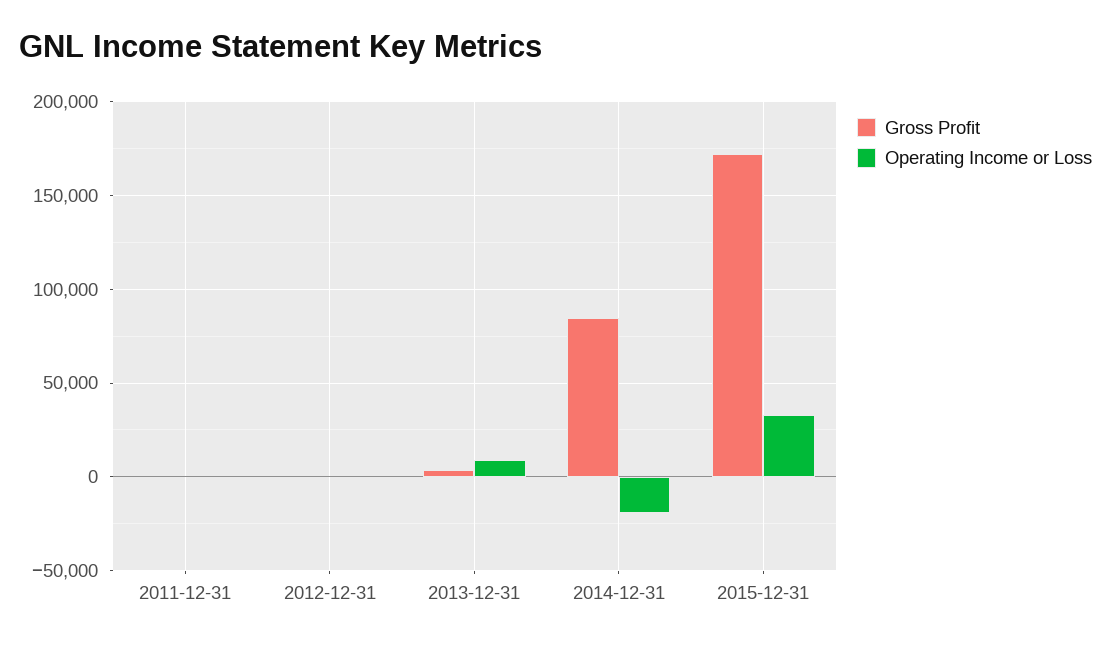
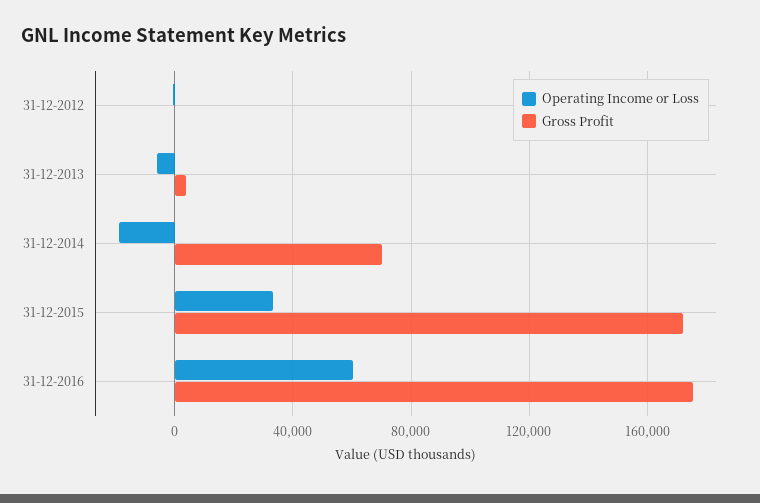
Gross Profit, 2011-12-31: 0 -> none
Operating Income or Loss, 2011-12-31: 0 -> none
Operating Income or Loss, 2013-12-31: 10000 -> -5000
Gross Profit, 2014-12-31: 85000 -> 70000
Operating Income or Loss, 31-12-2016: none -> 60000
Gross Profit, 31-12-2016: none -> 175000

